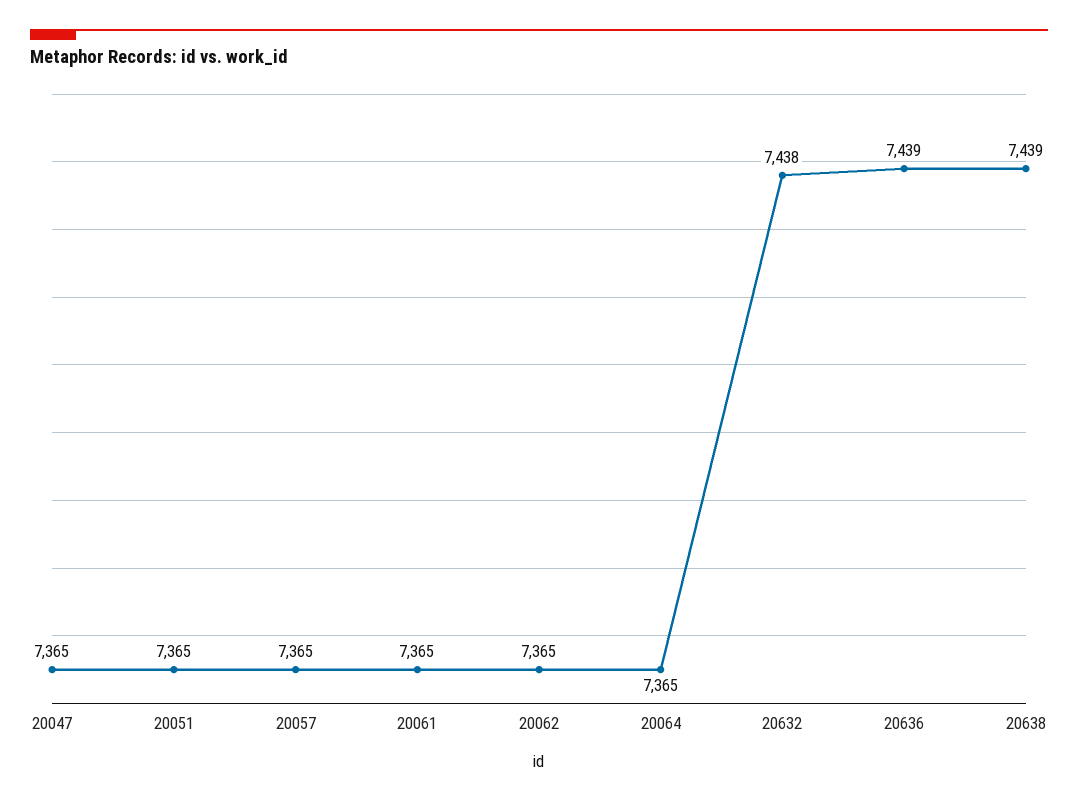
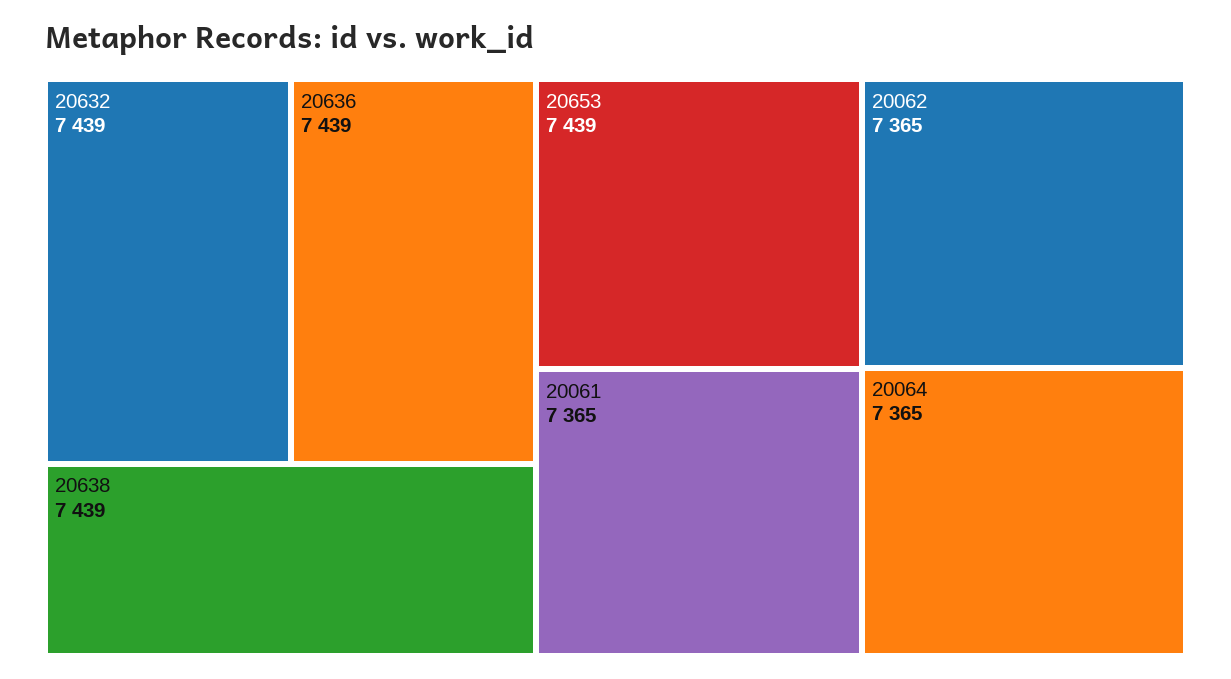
20047: 7365 -> none
20051: 7365 -> none
20057: 7365 -> none
20632: 7438 -> 7439
20653: none -> 7439

